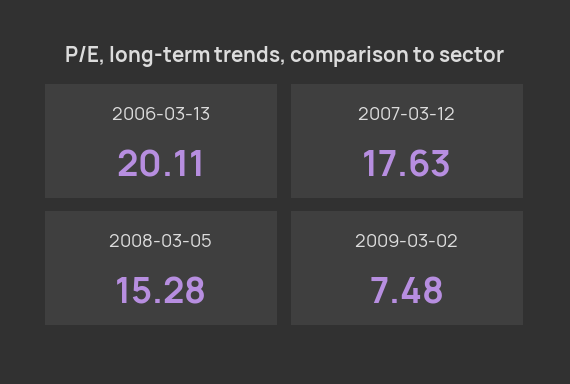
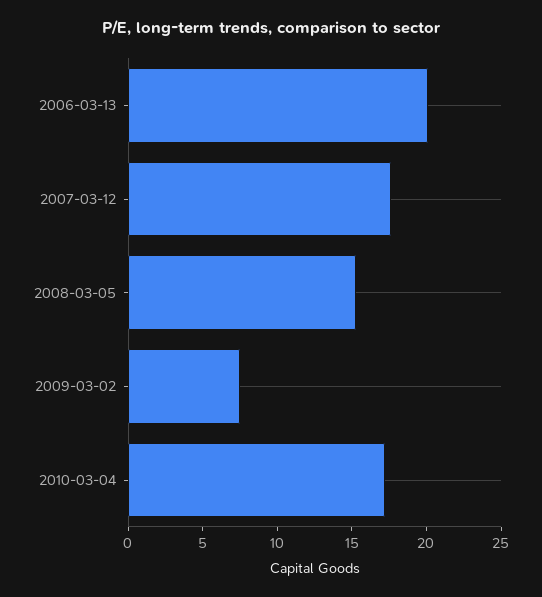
2010-03-04: none -> 17

